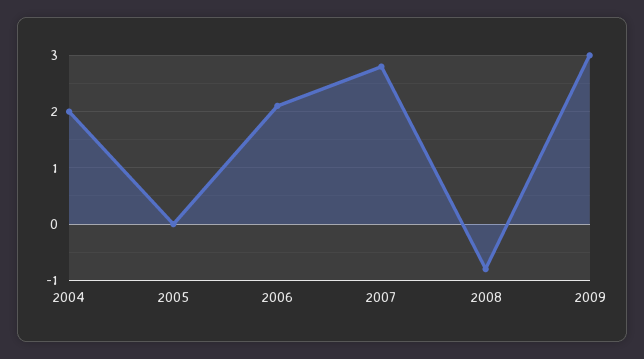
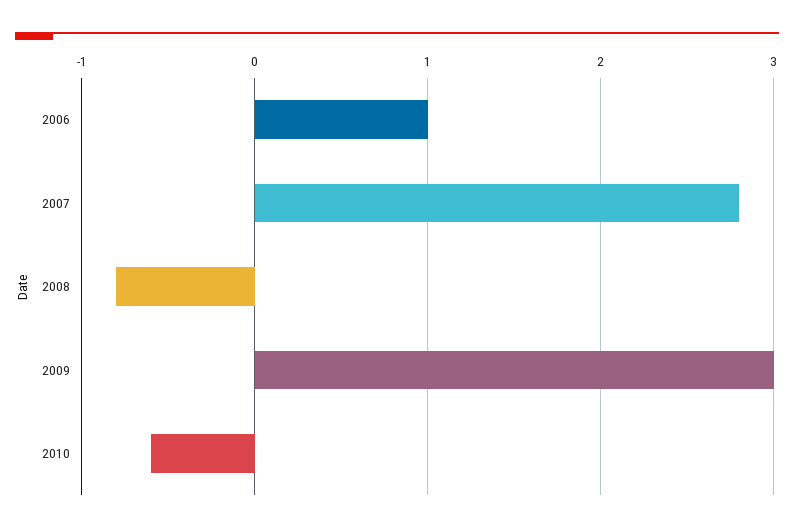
2004: 2 -> none
2005: 0 -> none
2006: 2 -> 1
2010: none -> -0.6

